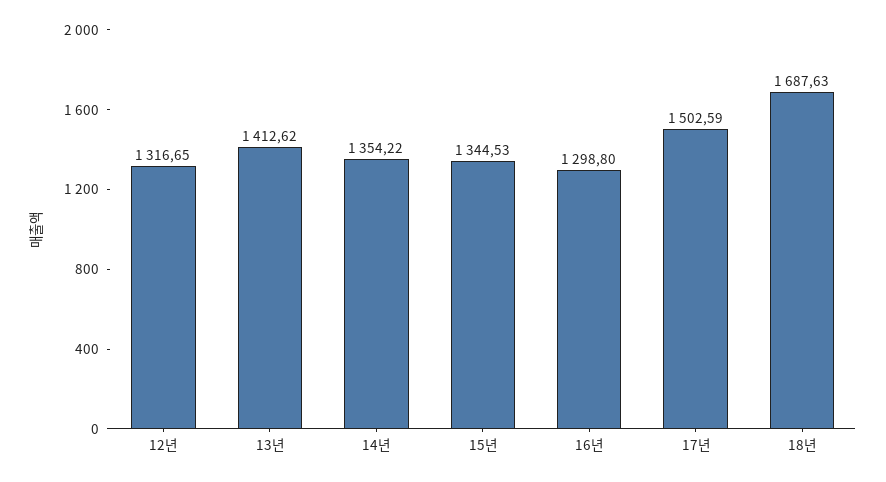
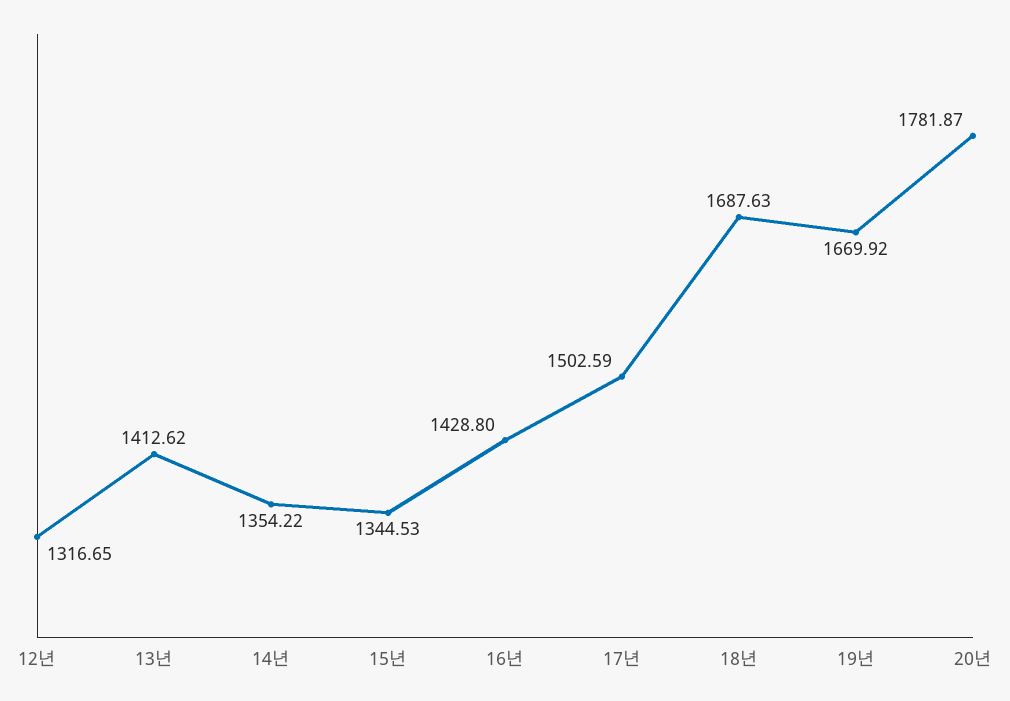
16년: 1298.8 -> 1428.8
19년: none -> 1669.92
20년: none -> 1781.87

